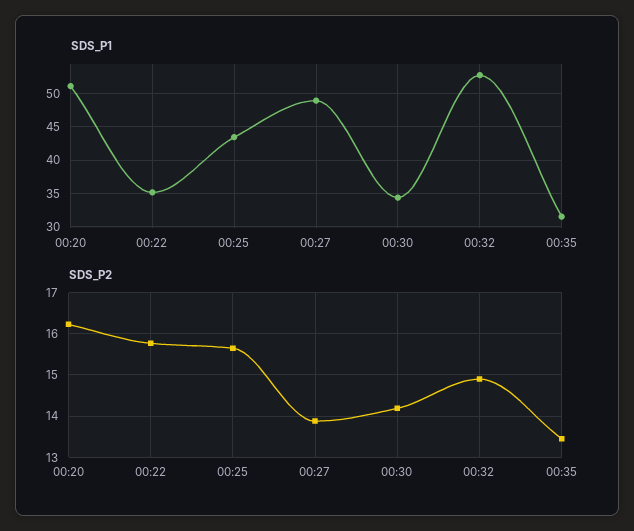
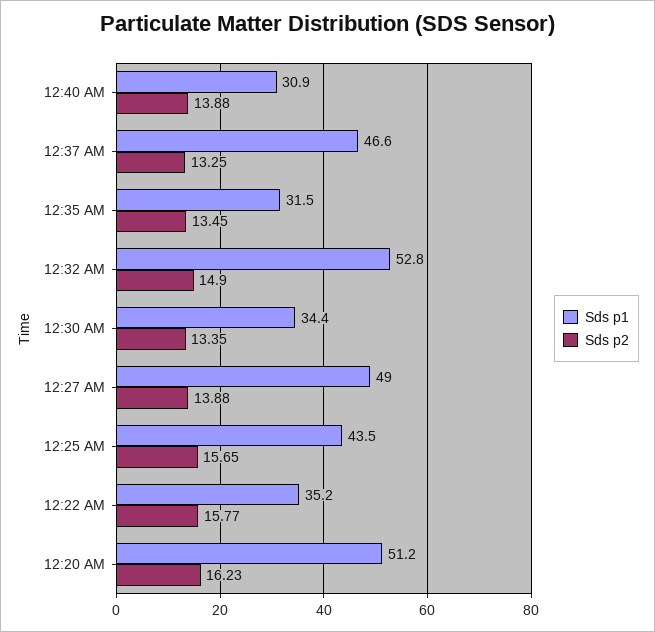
SDS_P2, 00:30: 14.2 -> 13.35
SDS_P1, 12:40 AM: none -> 30.9
SDS_P2, 12:40 AM: none -> 13.88
SDS_P1, 12:37 AM: none -> 46.6
SDS_P2, 12:37 AM: none -> 13.25

